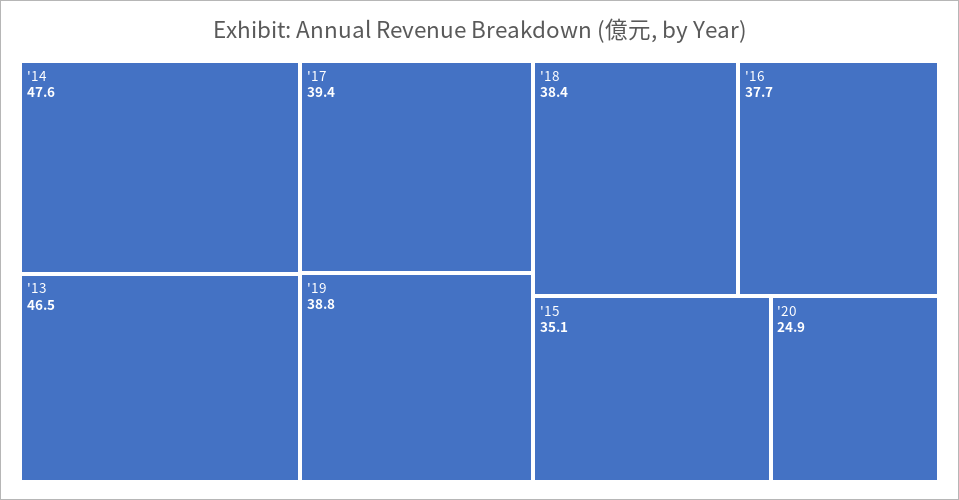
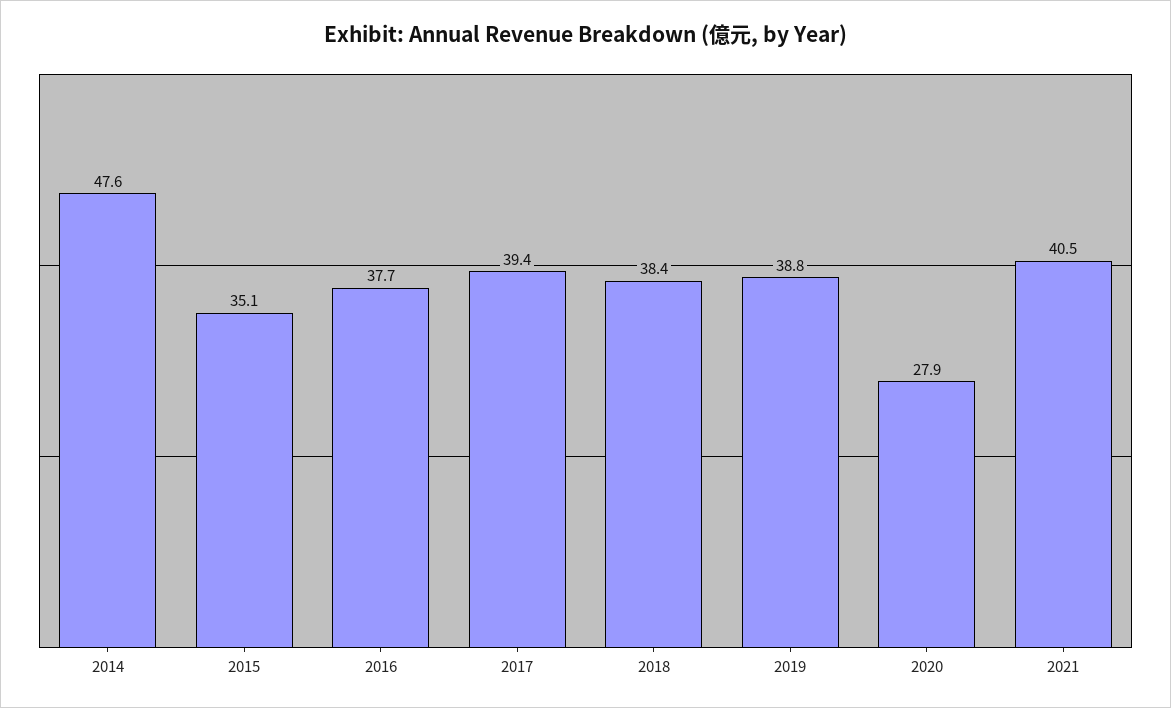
'13: 46.5 -> none
'20: 24.9 -> 27.9
2021: none -> 40.5

